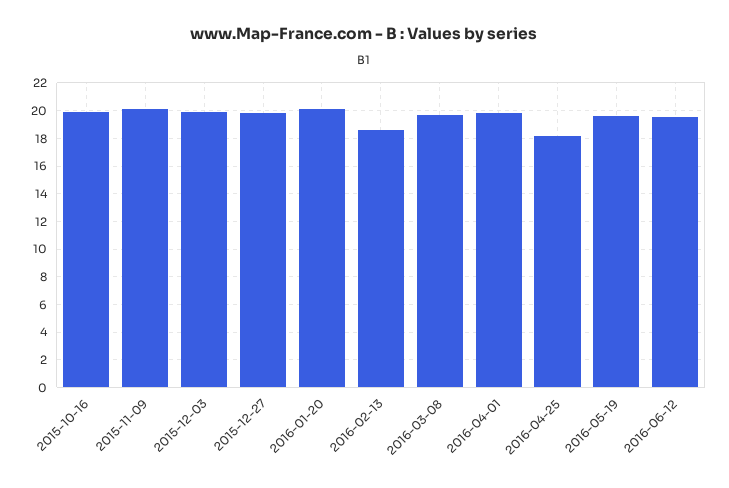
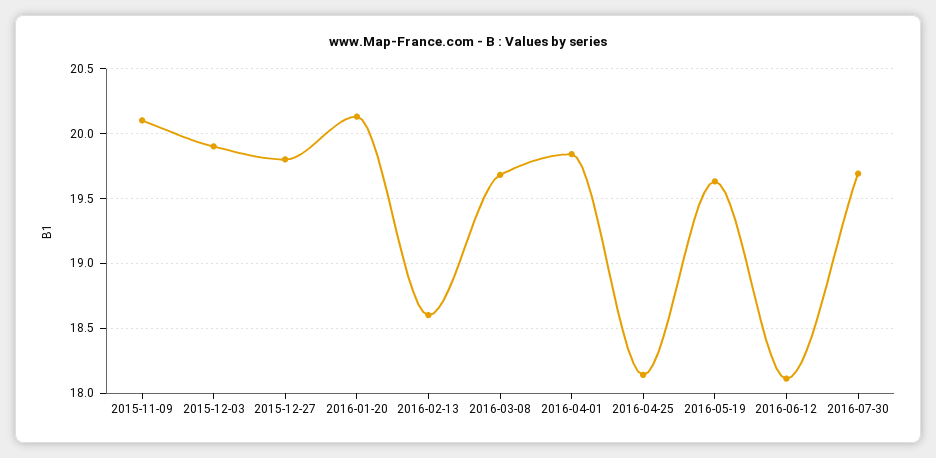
2015-10-16: 20 -> none
2016-06-12: 19.5 -> 18.1
2016-07-30: none -> 19.7

